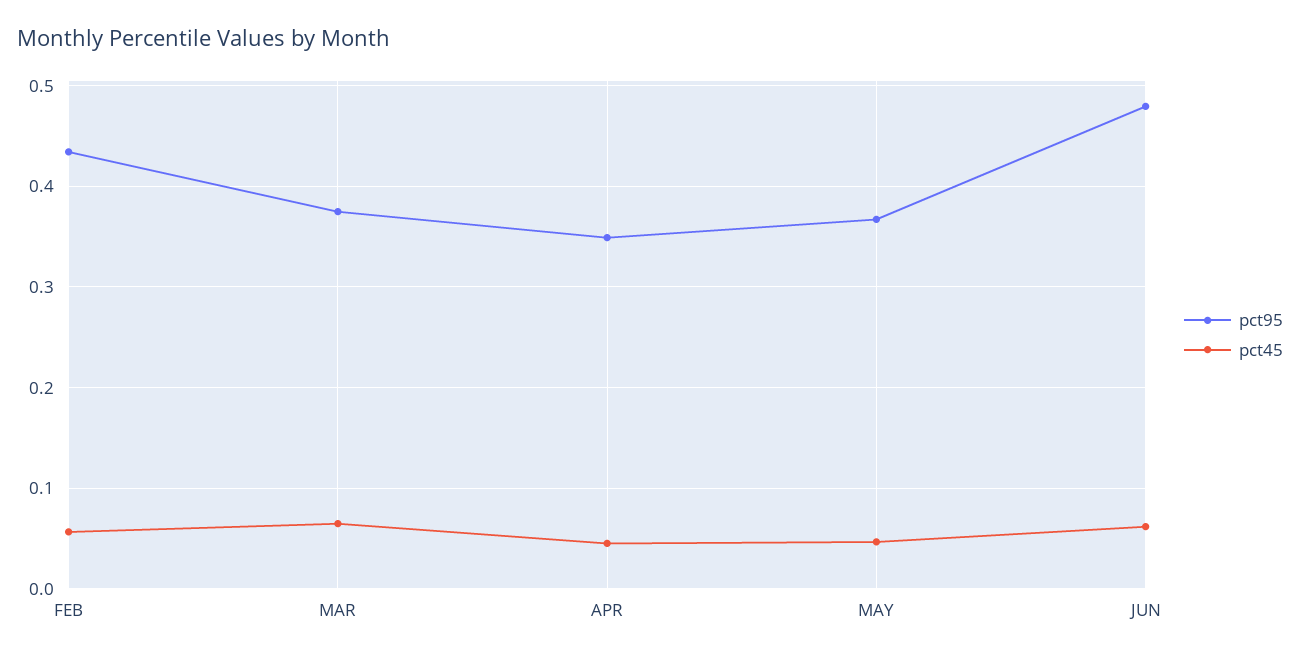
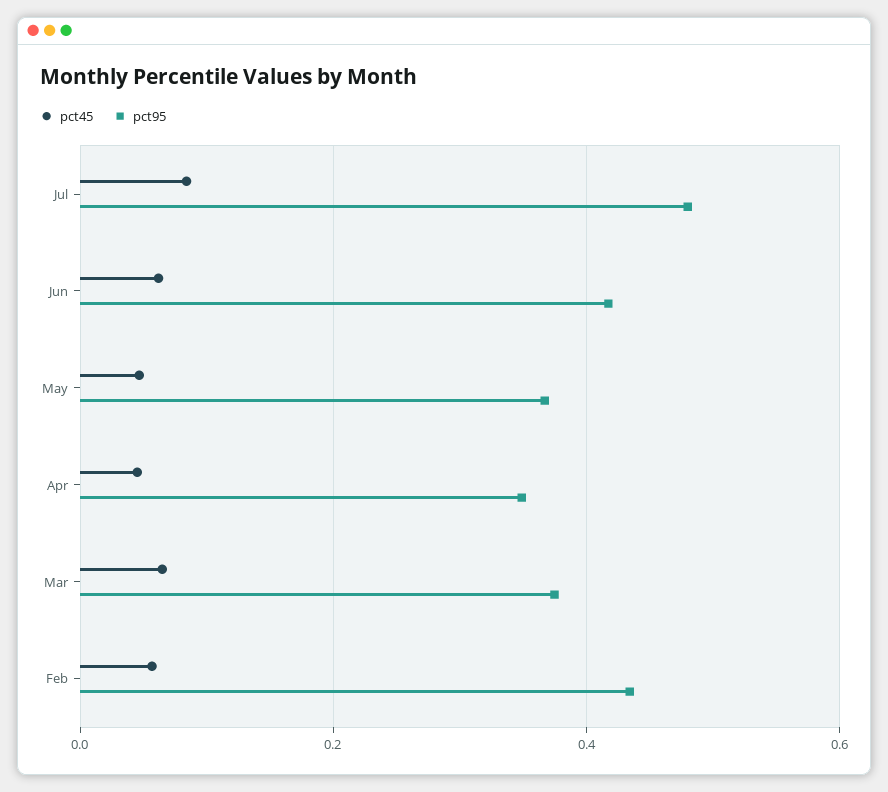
pct95, JUN: 0.48 -> 0.42
pct45, Jul: none -> 0.08
pct95, Jul: none -> 0.48

